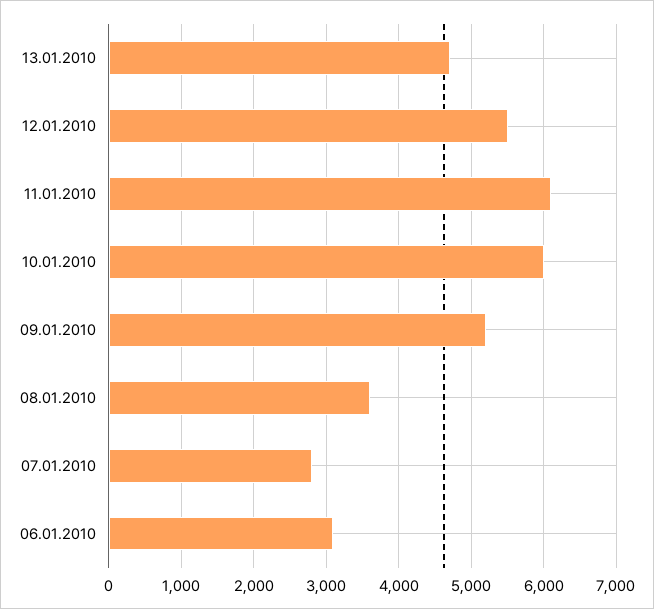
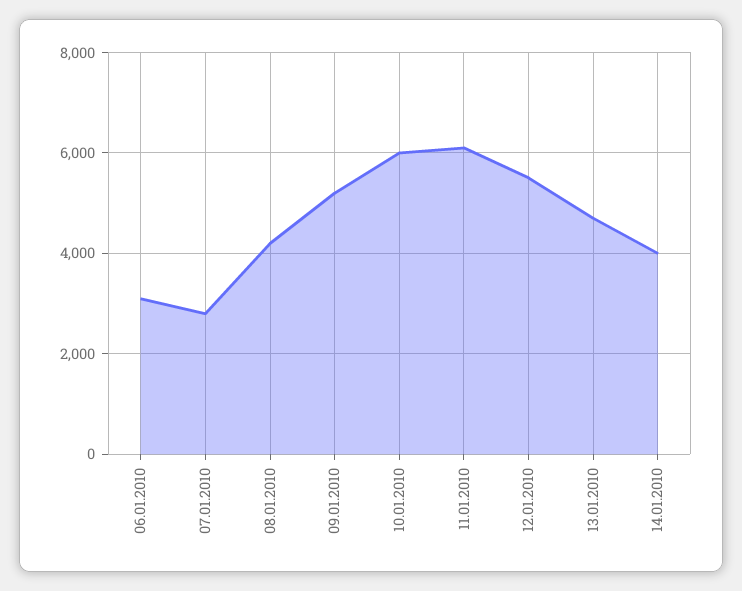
08.01.2010: 3600 -> 4200
14.01.2010: none -> 4000

